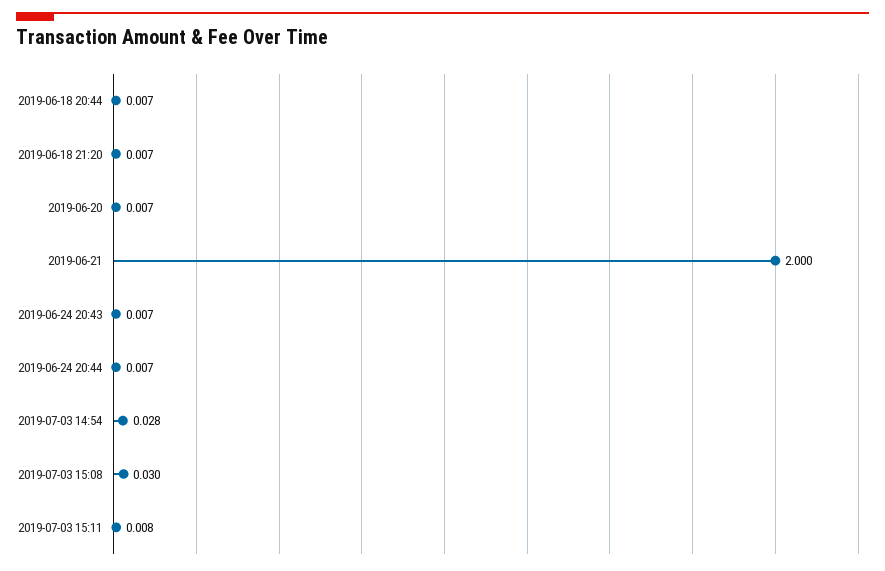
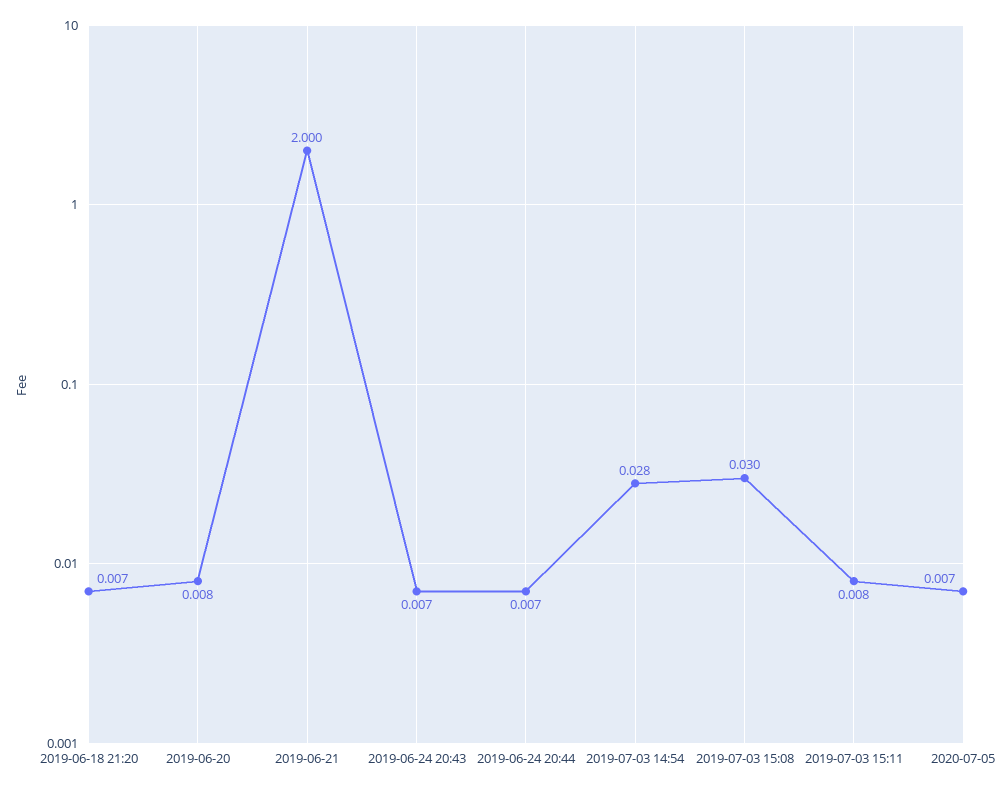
2019-06-18 20:44: 0.007 -> none
2019-06-20: 0.007 -> 0.008
2020-07-05: none -> 0.007

